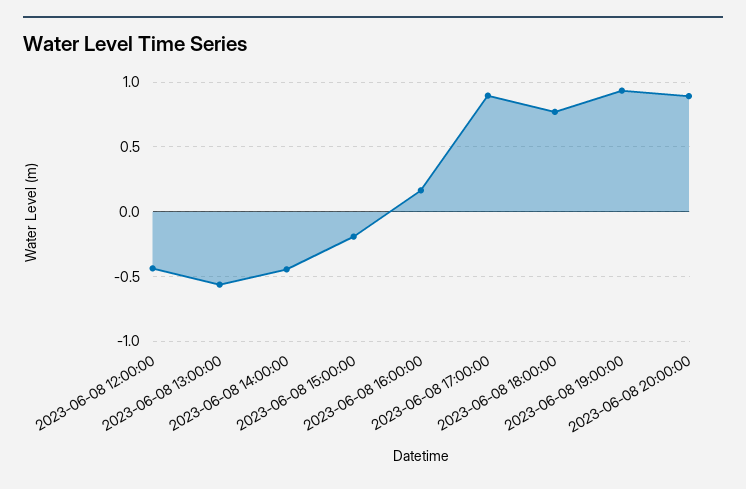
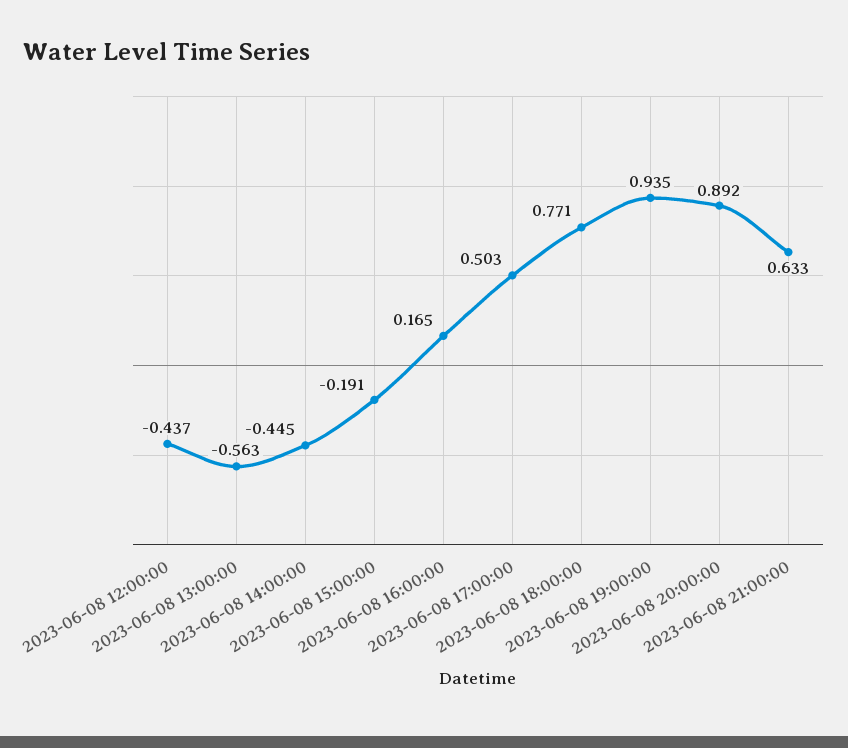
2023-06-08 17:00:00: 0.9 -> 0.503
2023-06-08 21:00:00: none -> 0.633

